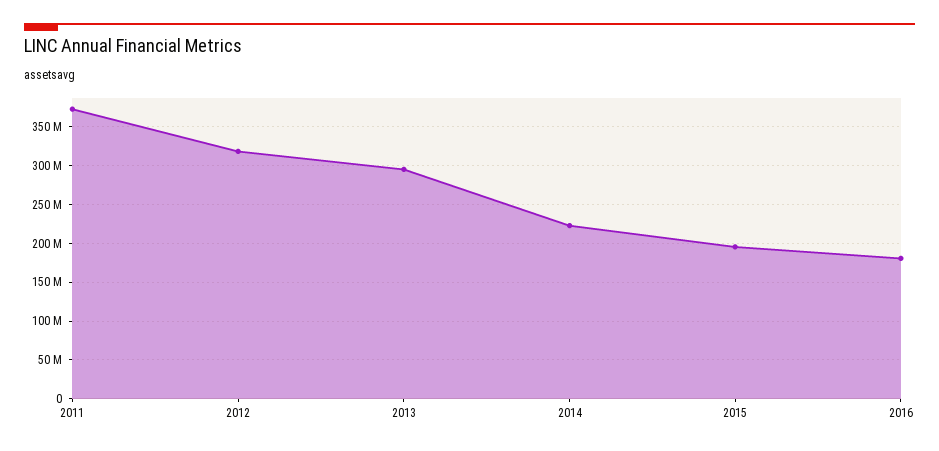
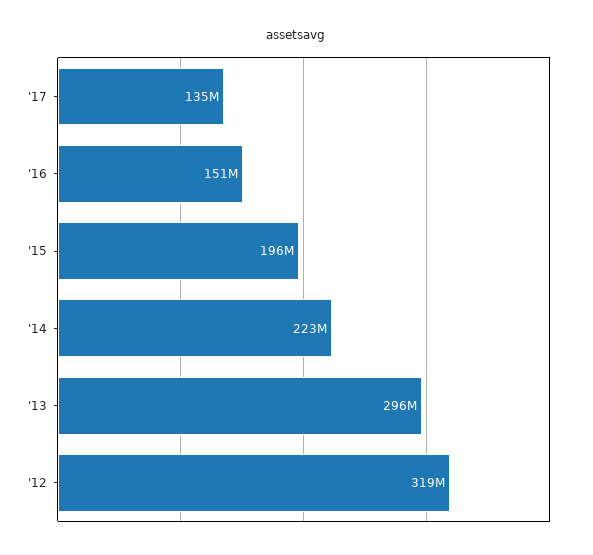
2011: 370000000 -> none
2016: 180000000 -> 151000000
'17: none -> 135000000

